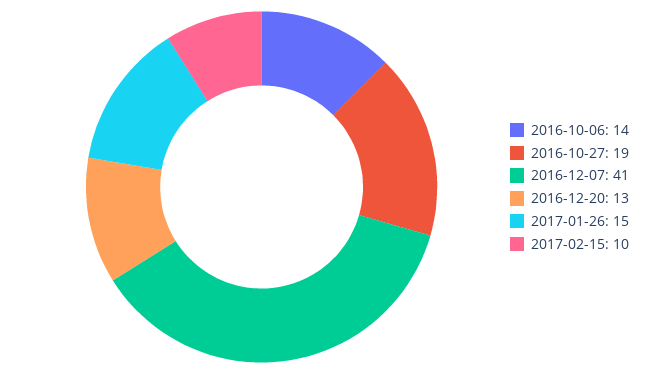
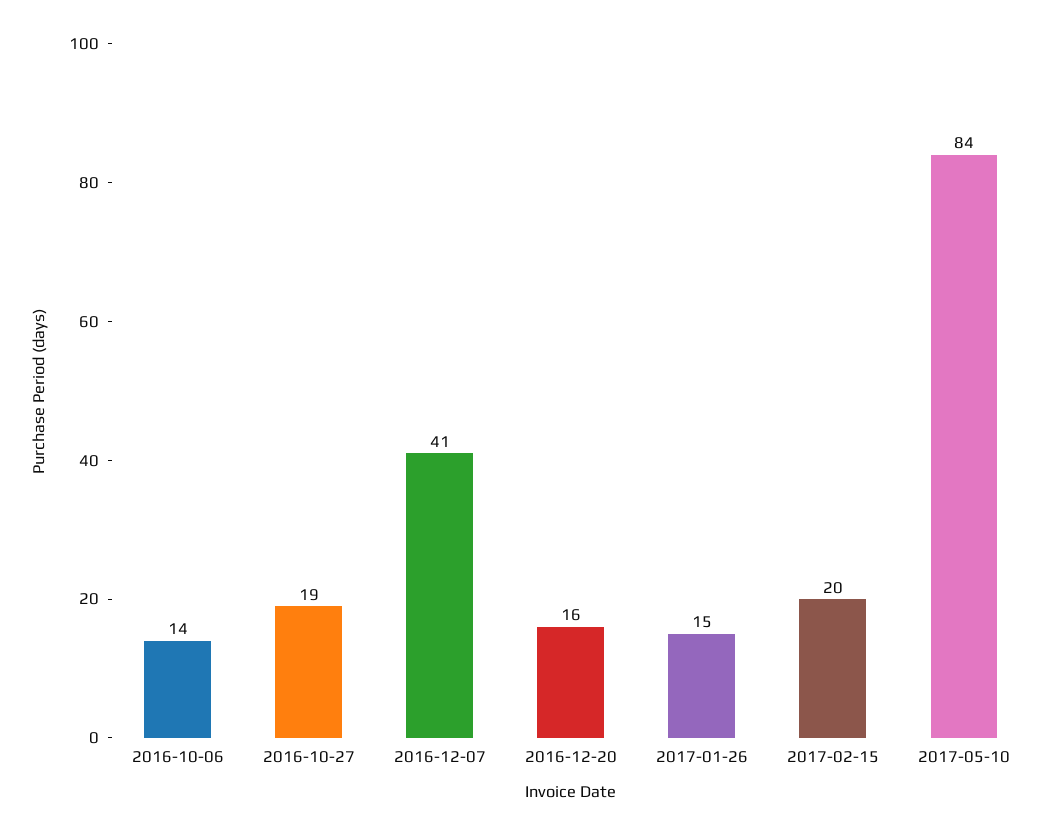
2016-12-20: 13 -> 16
2017-02-15: 10 -> 20
2017-05-10: none -> 84

